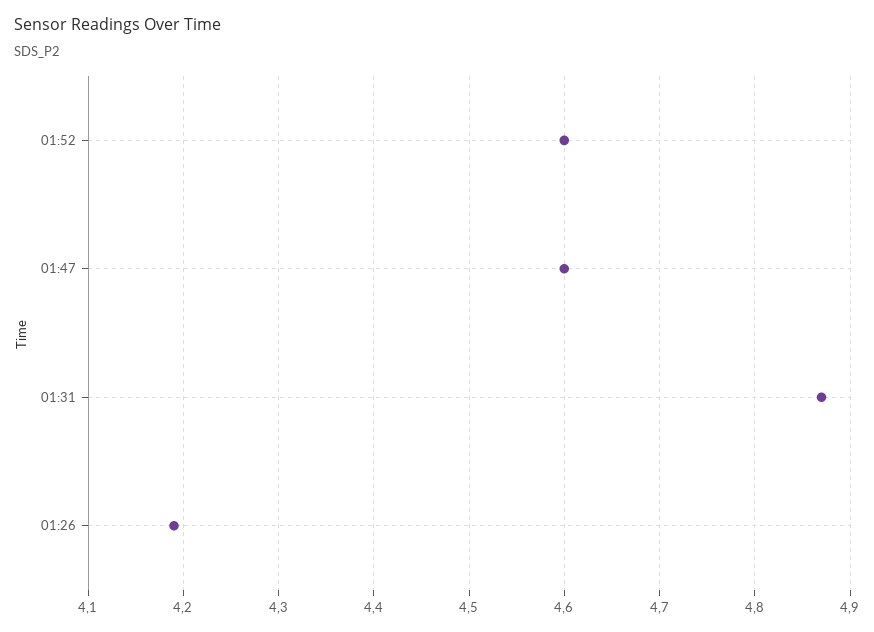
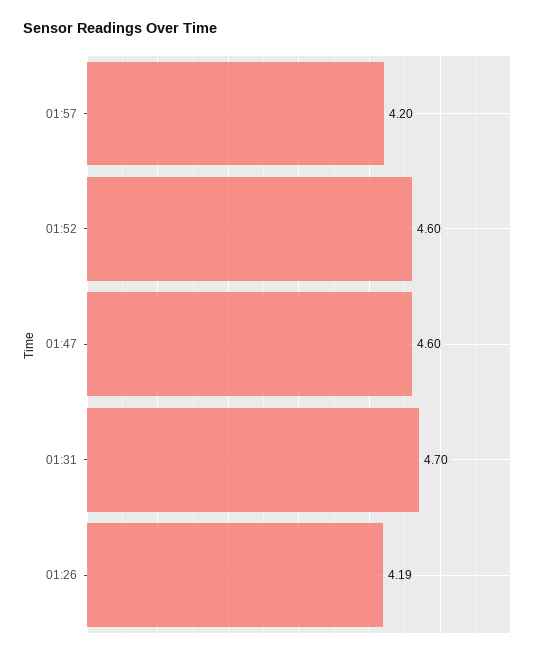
01:31: 4.87 -> 4.7
01:57: none -> 4.2

